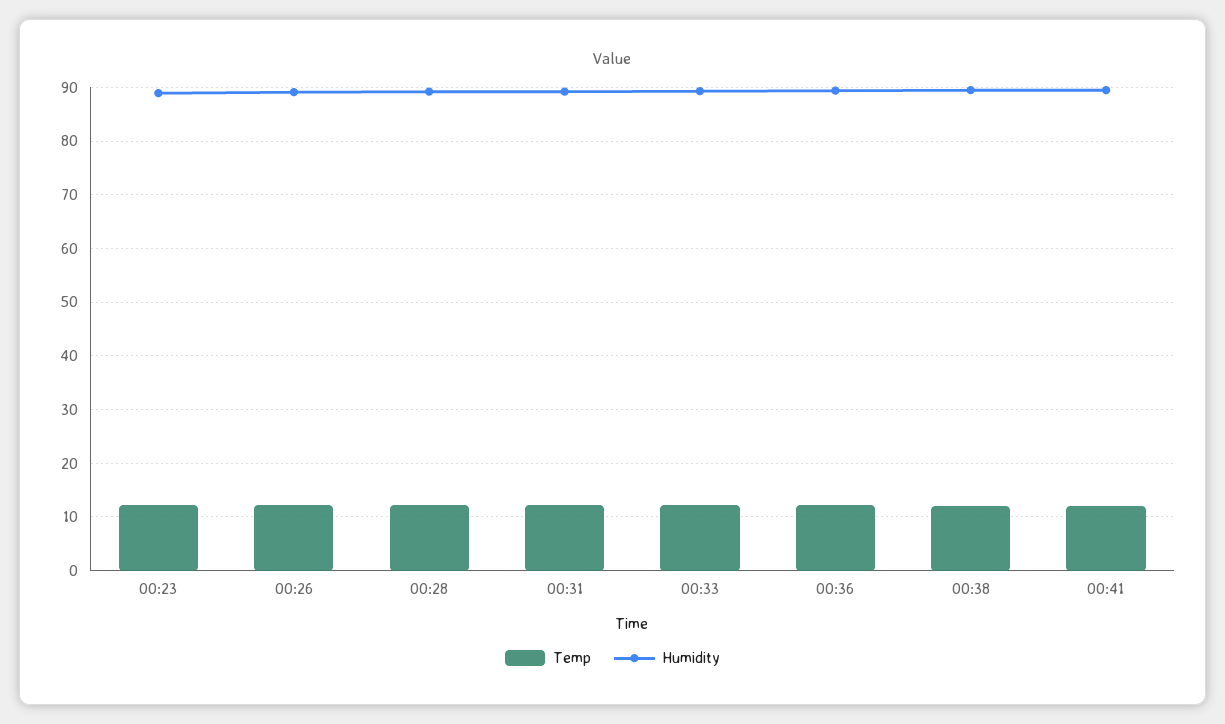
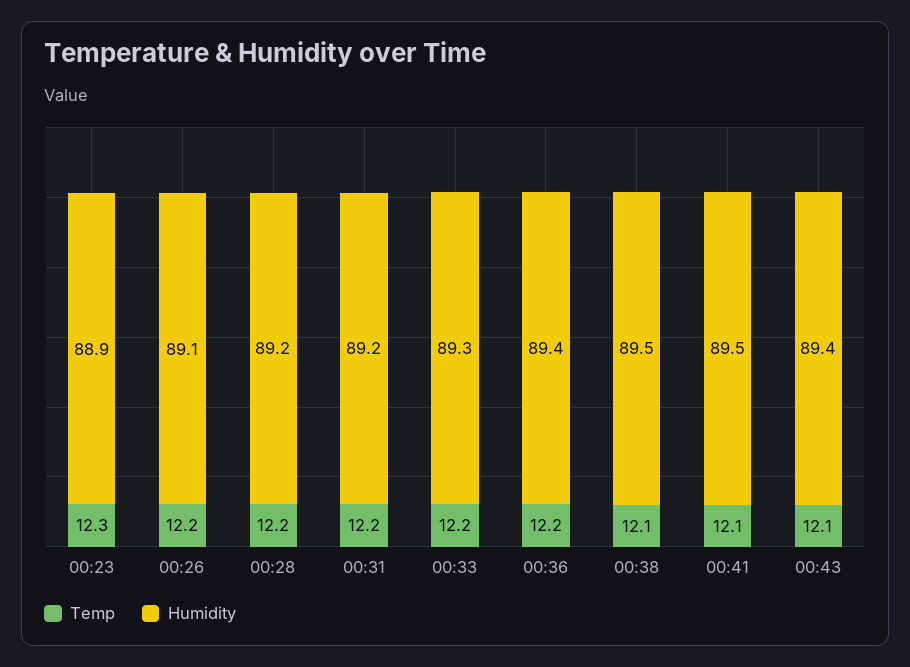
Temp, 00:43: none -> 12.1
Humidity, 00:43: none -> 89.4

